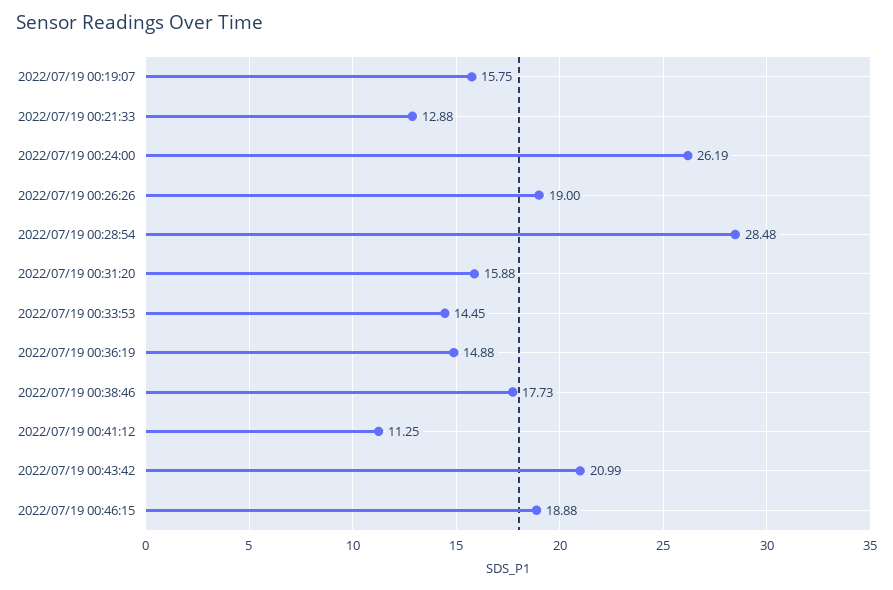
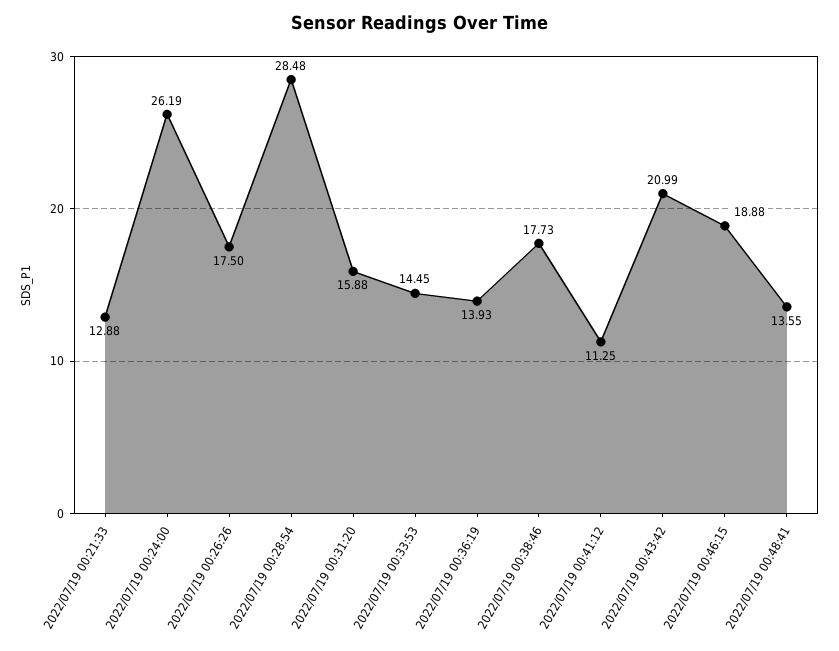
2022/07/19 00:19:07: 15.75 -> none
2022/07/19 00:26:26: 19 -> 17.5
2022/07/19 00:36:19: 14.88 -> 13.93
2022/07/19 00:48:41: none -> 13.55

